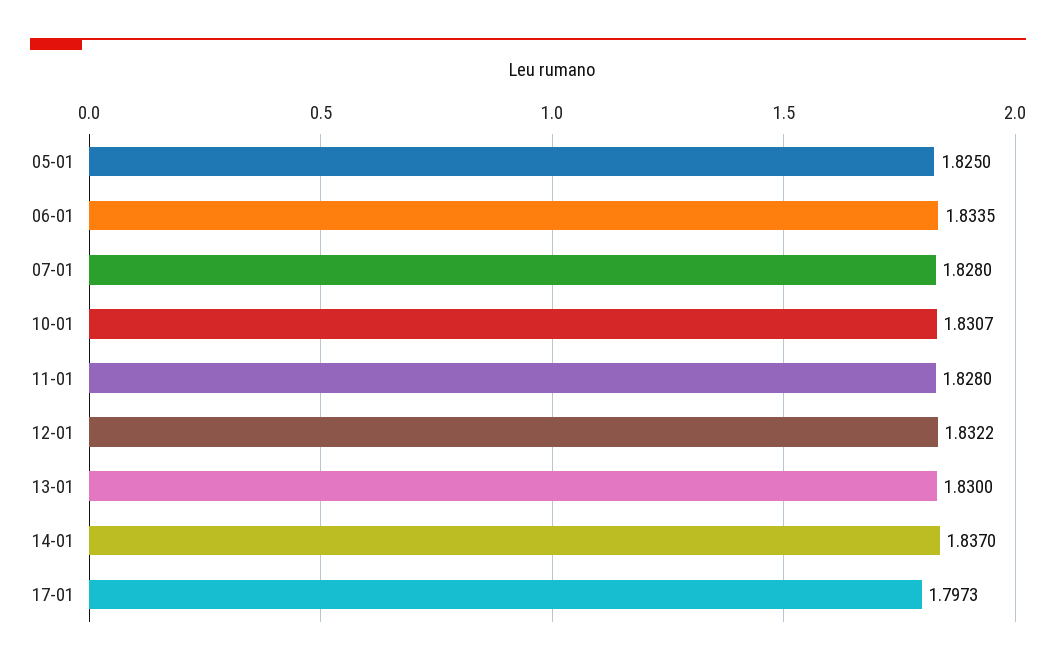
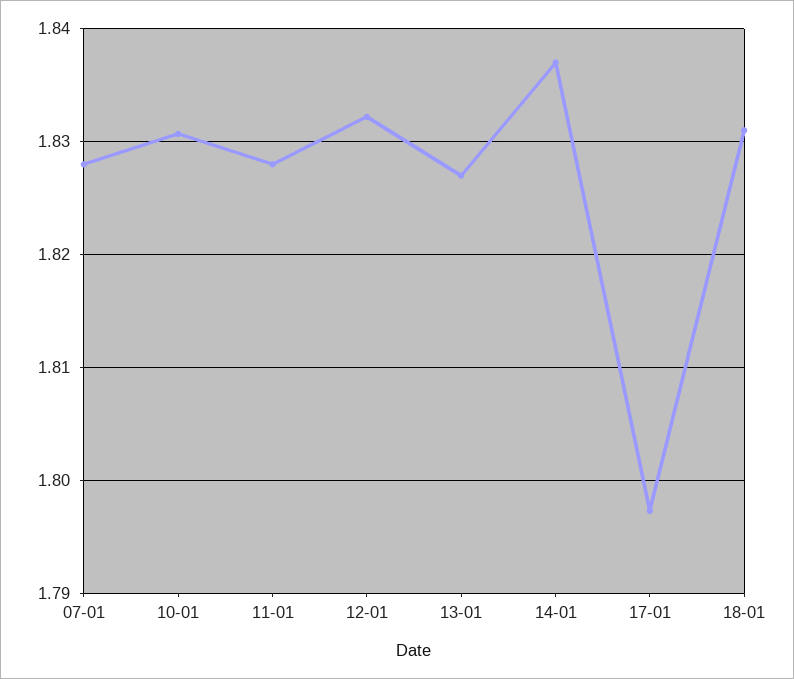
05-01: 1.825 -> none
06-01: 1.8335 -> none
13-01: 1.83 -> 1.827
18-01: none -> 1.831

